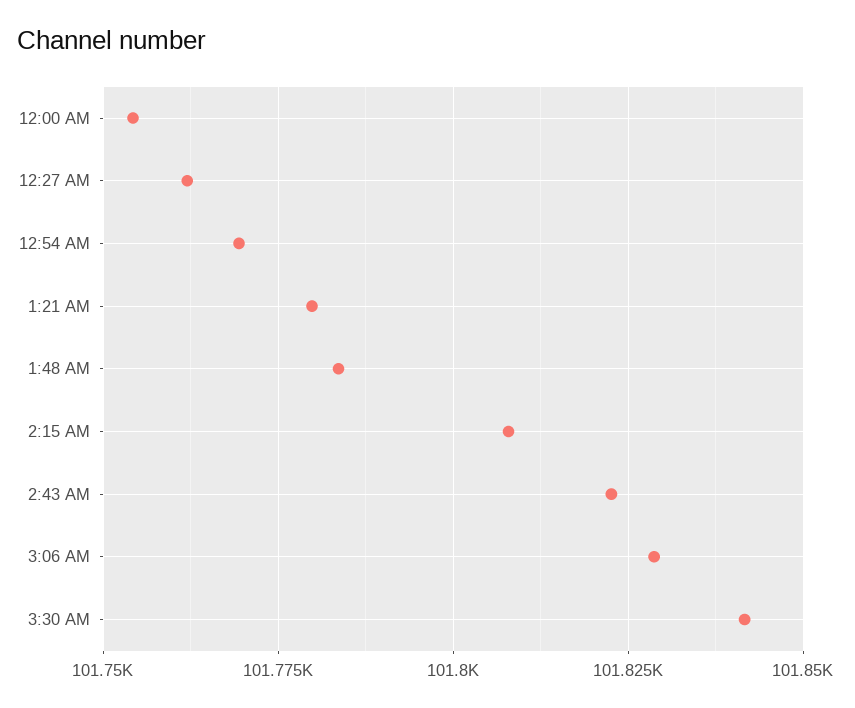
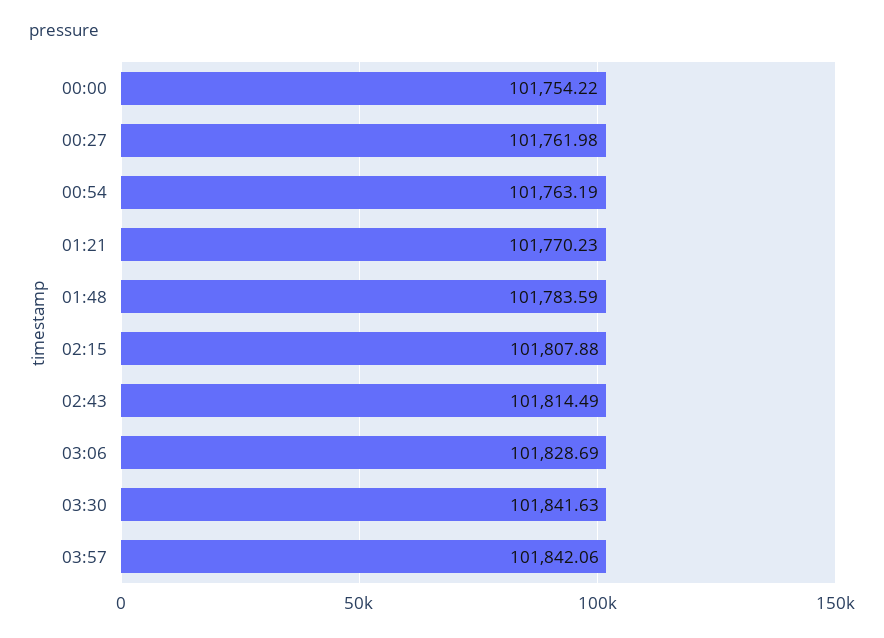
12:54 AM: 101770 -> 101763.19
1:21 AM: 101780 -> 101770.23
2:43 AM: 101822.5 -> 101814.49
03:57: none -> 101842.06

